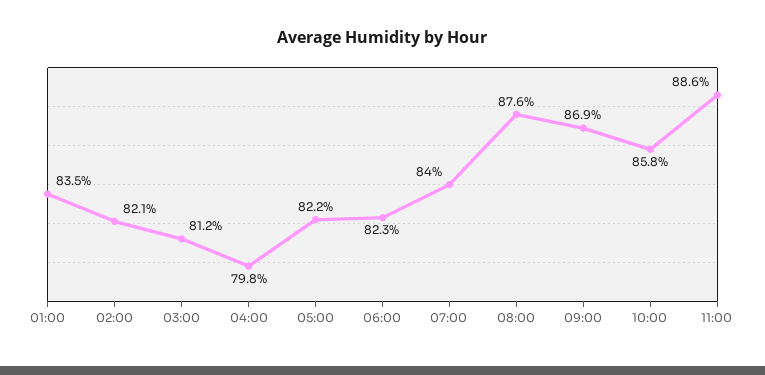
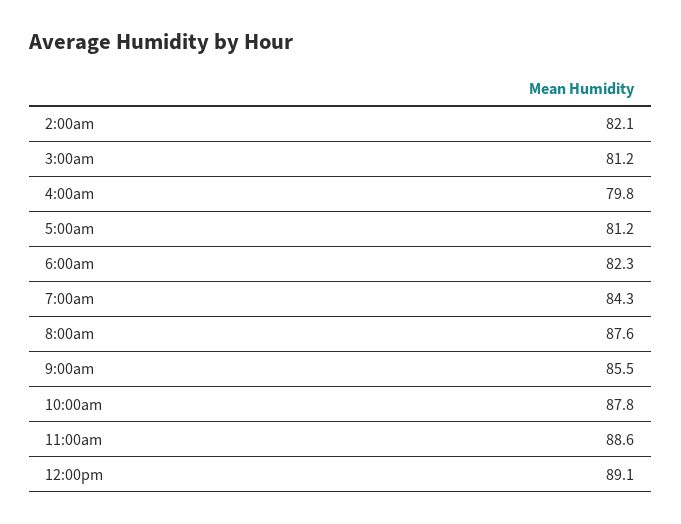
01:00: 83.5 -> none
05:00: 82.2 -> 81.2
07:00: 84 -> 84.3
09:00: 86.9 -> 85.5
10:00: 85.8 -> 87.8
12:00pm: none -> 89.1

